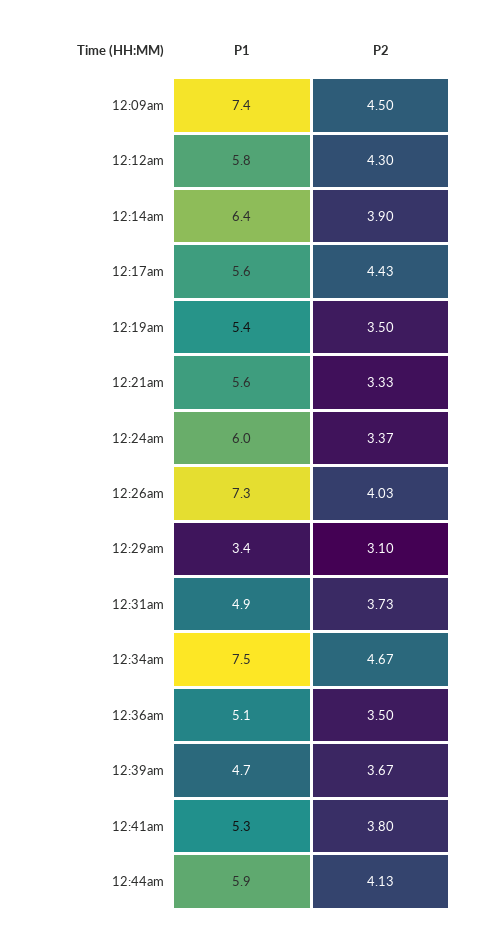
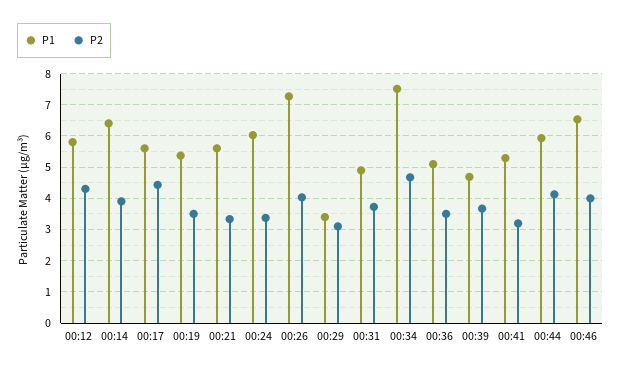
P1, 12:09am: 7.4 -> none
P2, 12:09am: 4.5 -> none
P2, 12:41am: 3.8 -> 3.2
P1, 00:46: none -> 6.6
P2, 00:46: none -> 4

